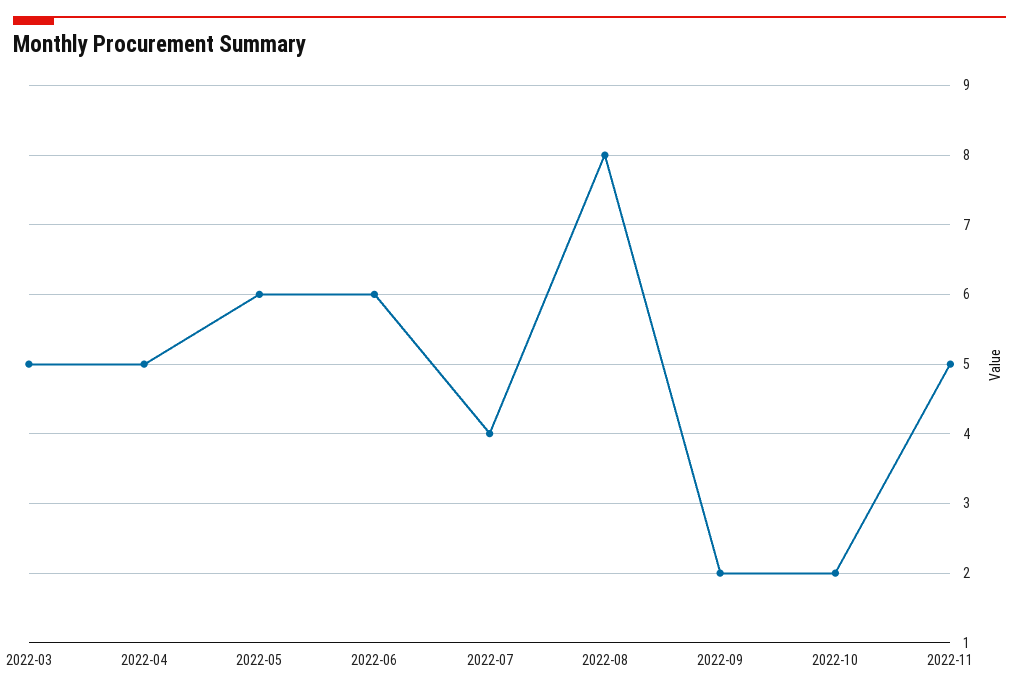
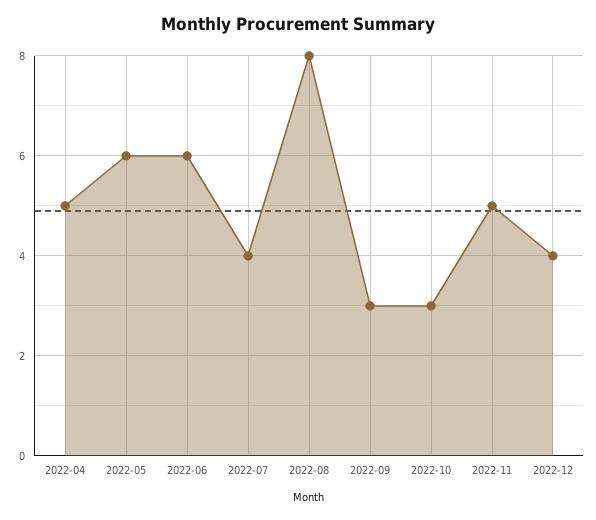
2022-03: 5 -> none
2022-09: 2 -> 3
2022-10: 2 -> 3
2022-12: none -> 4

